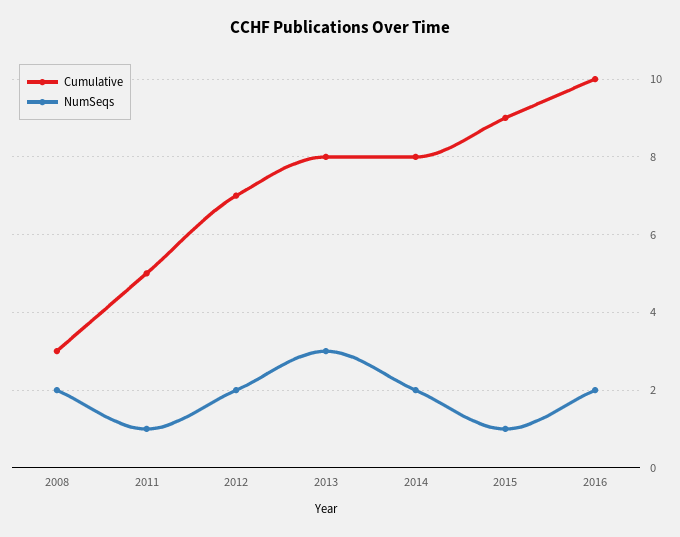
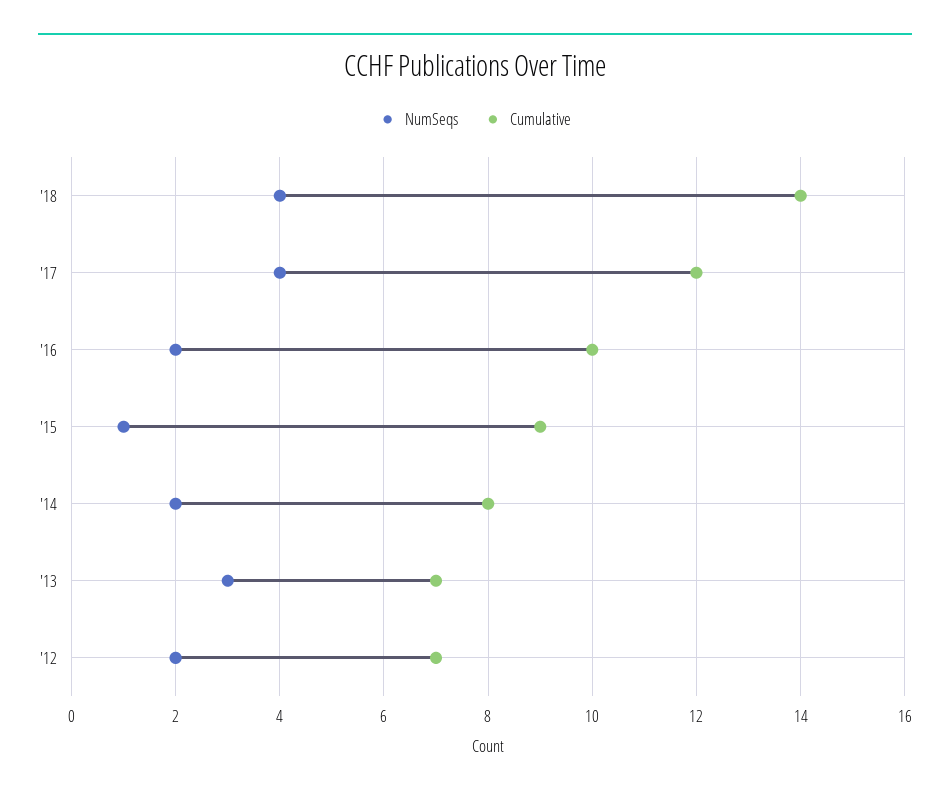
Cumulative, 2008: 3 -> none
NumSeqs, 2008: 2 -> none
Cumulative, 2011: 5 -> none
NumSeqs, 2011: 1 -> none
Cumulative, 2013: 8 -> 7
NumSeqs, '18: none -> 4
Cumulative, '18: none -> 14
NumSeqs, '17: none -> 4
Cumulative, '17: none -> 12

